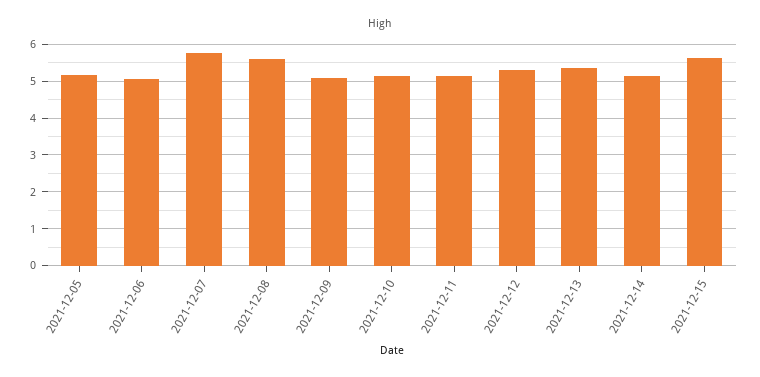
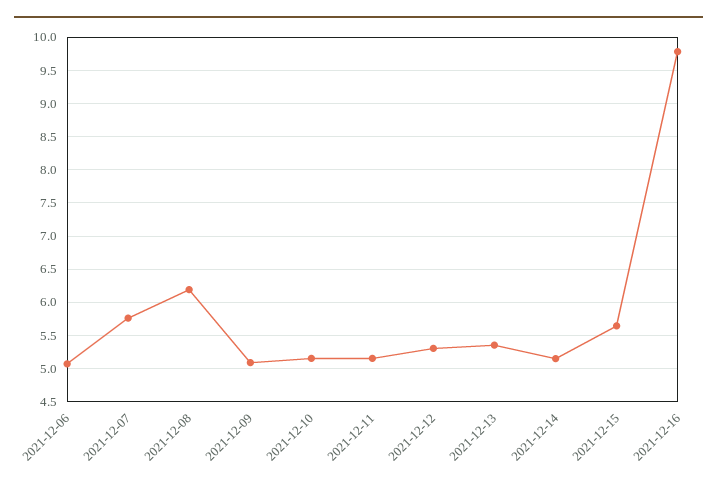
2021-12-05: 5.2 -> none
2021-12-08: 5.6 -> 6.2
2021-12-16: none -> 9.8

